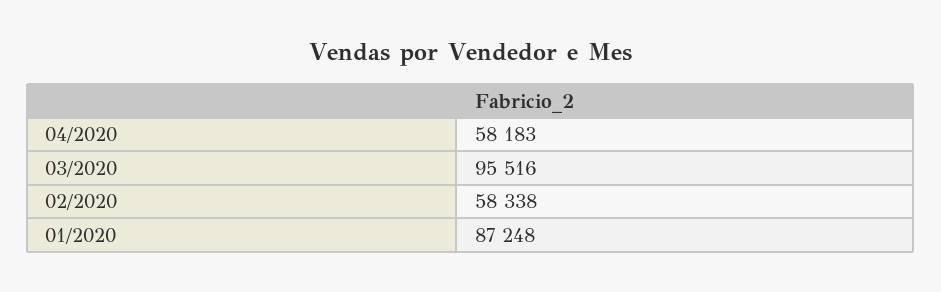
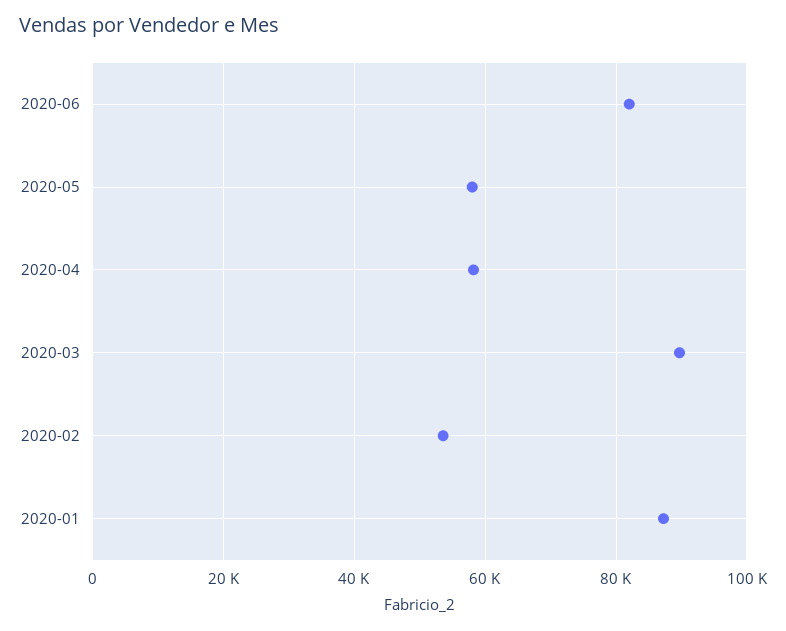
03/2020: 95516 -> 90000
02/2020: 58338 -> 54000
2020-06: none -> 82000
2020-05: none -> 58000

